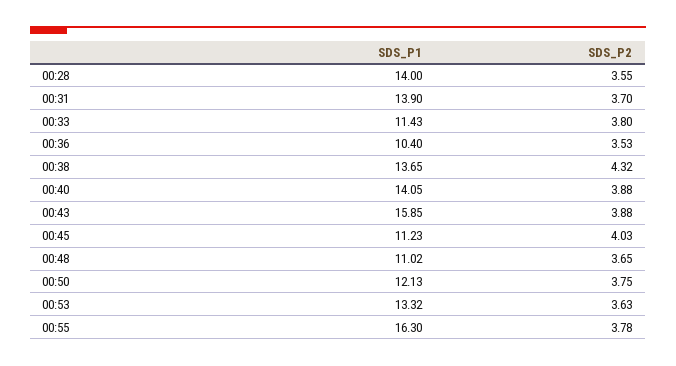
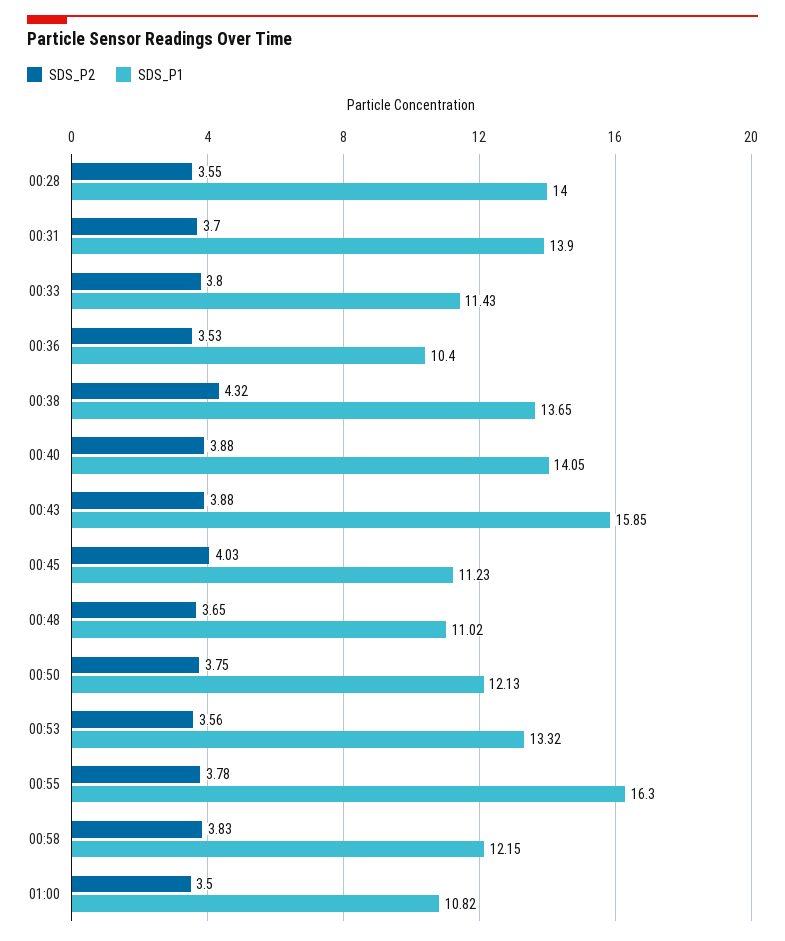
SDS_P2, 00:53: 3.63 -> 3.56
SDS_P2, 00:58: none -> 3.83
SDS_P1, 00:58: none -> 12.15
SDS_P2, 01:00: none -> 3.5
SDS_P1, 01:00: none -> 10.82

